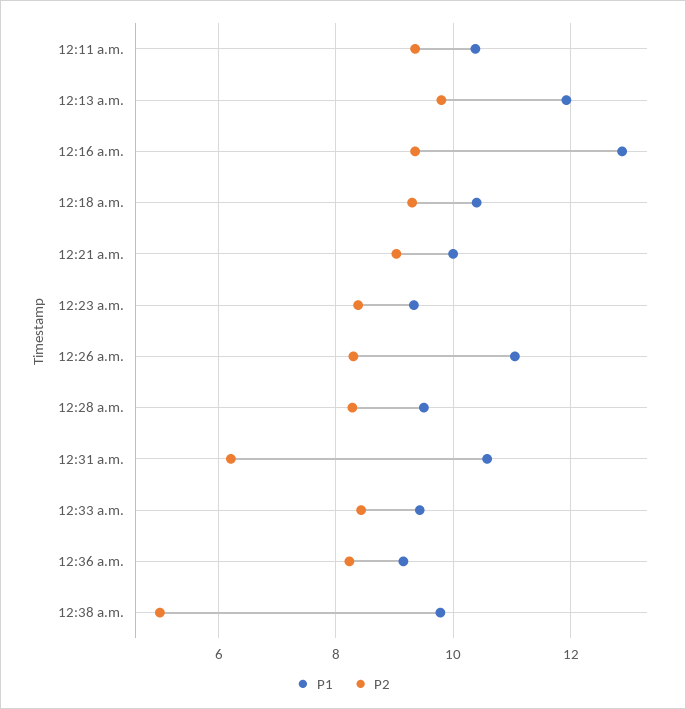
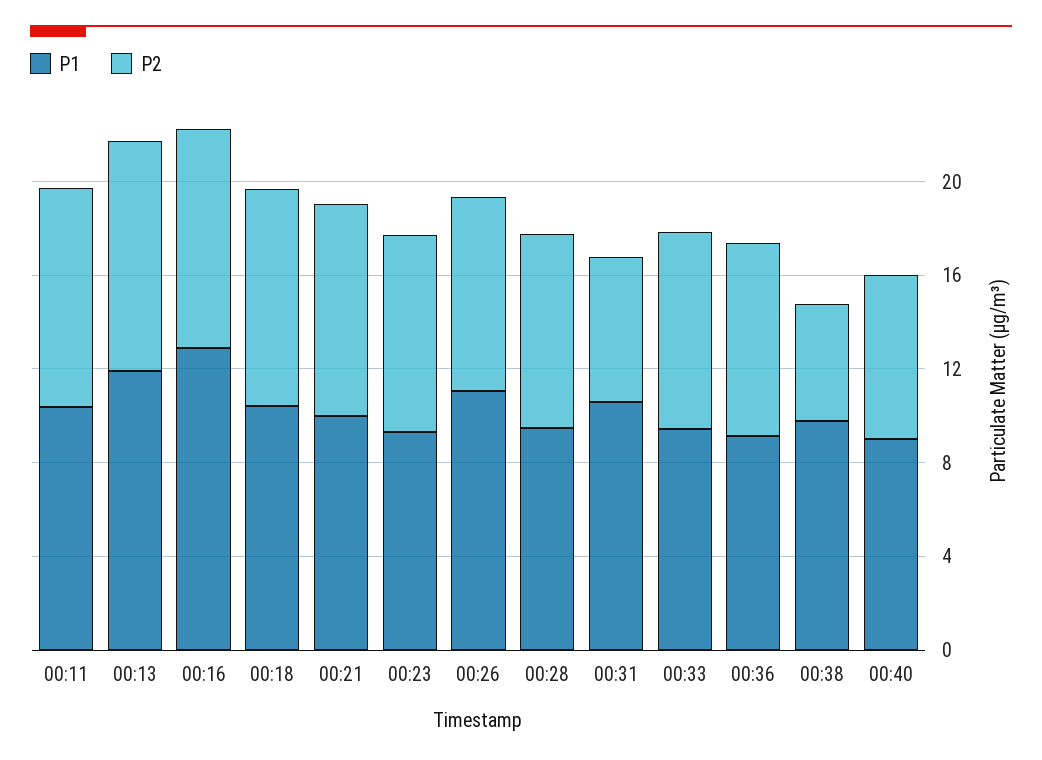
P1, 00:40: none -> 9
P2, 00:40: none -> 7

